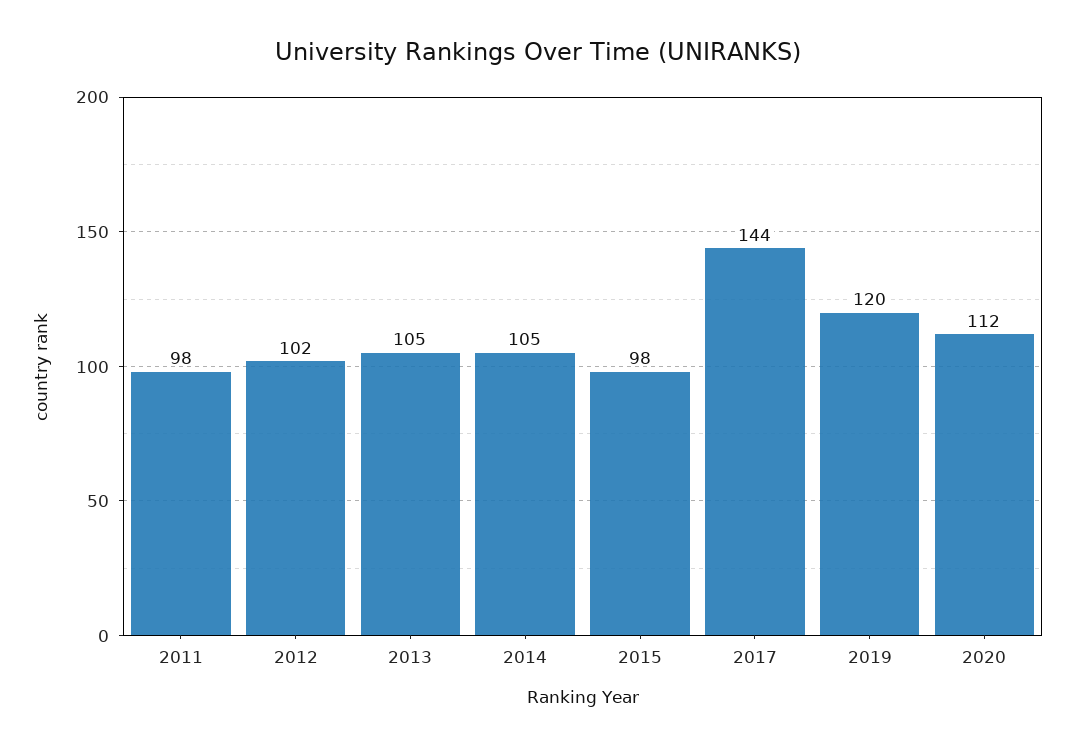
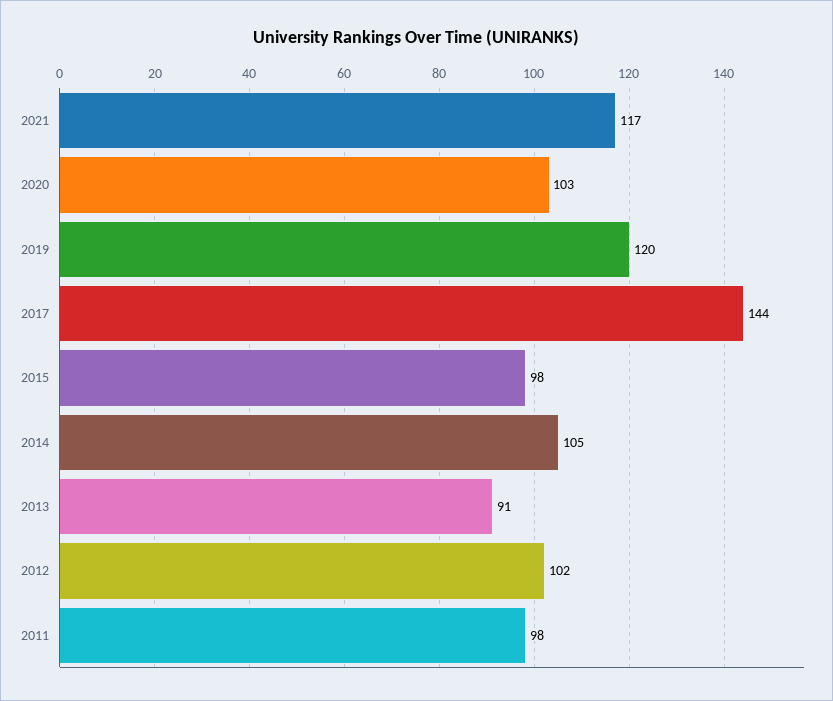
2013: 105 -> 91
2020: 112 -> 103
2021: none -> 117

